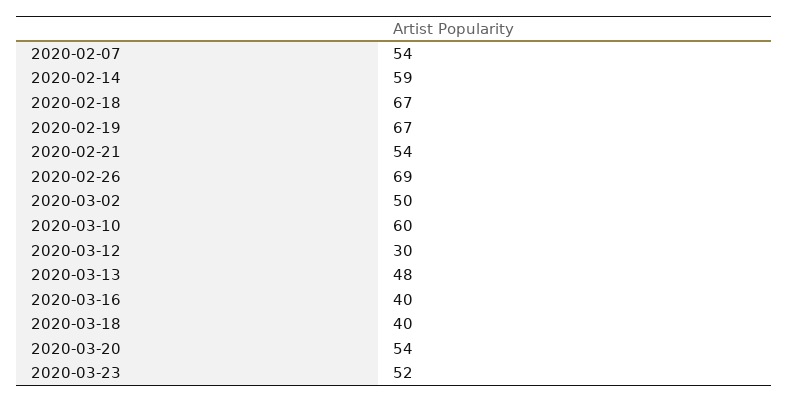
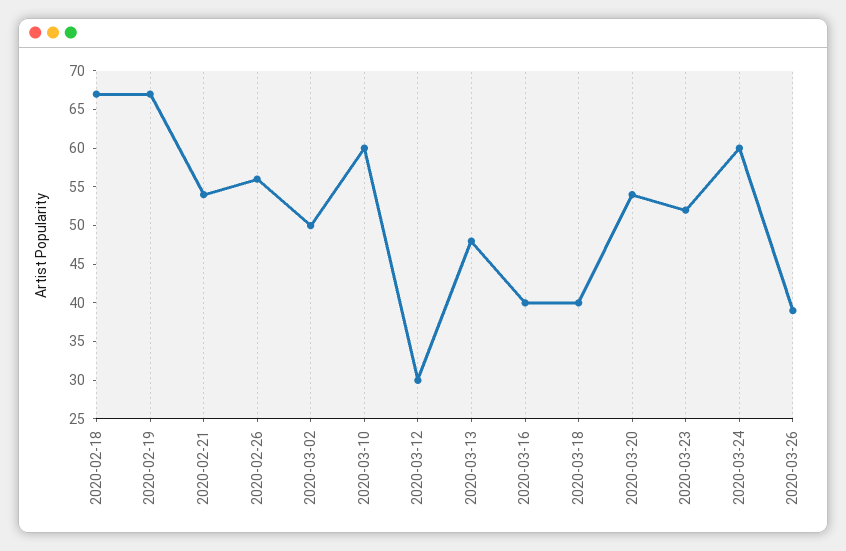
2020-02-07: 54 -> none
2020-02-14: 59 -> none
2020-02-26: 69 -> 55
2020-03-24: none -> 60
2020-03-26: none -> 40

